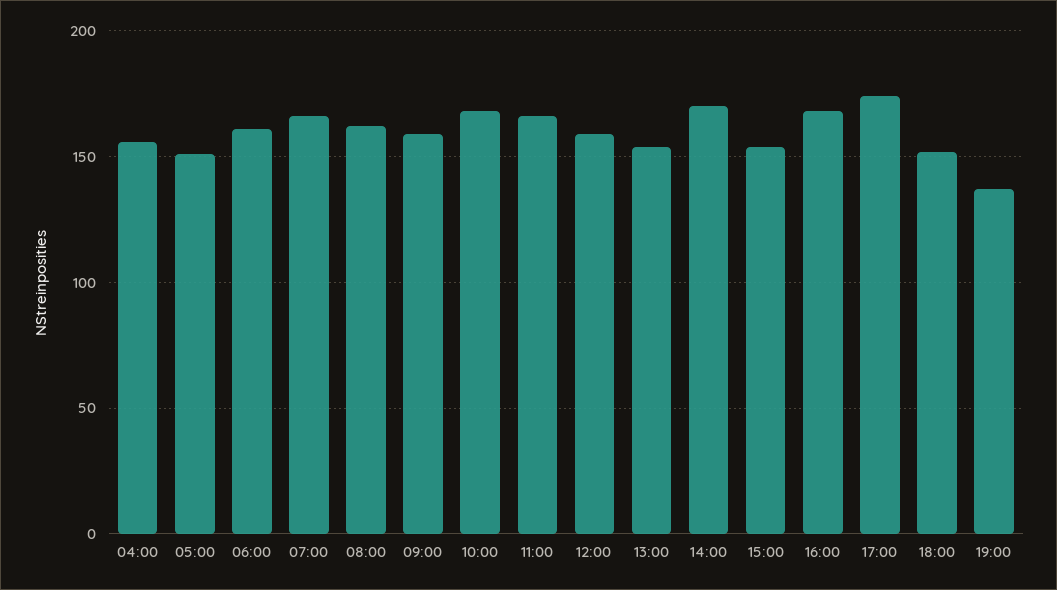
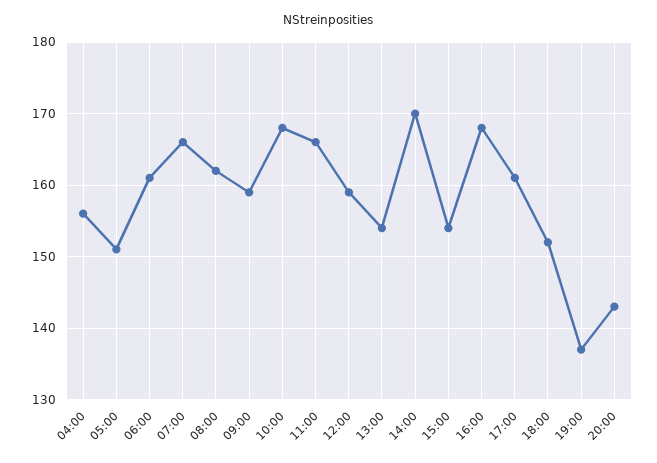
17:00: 175 -> 161
20:00: none -> 143

